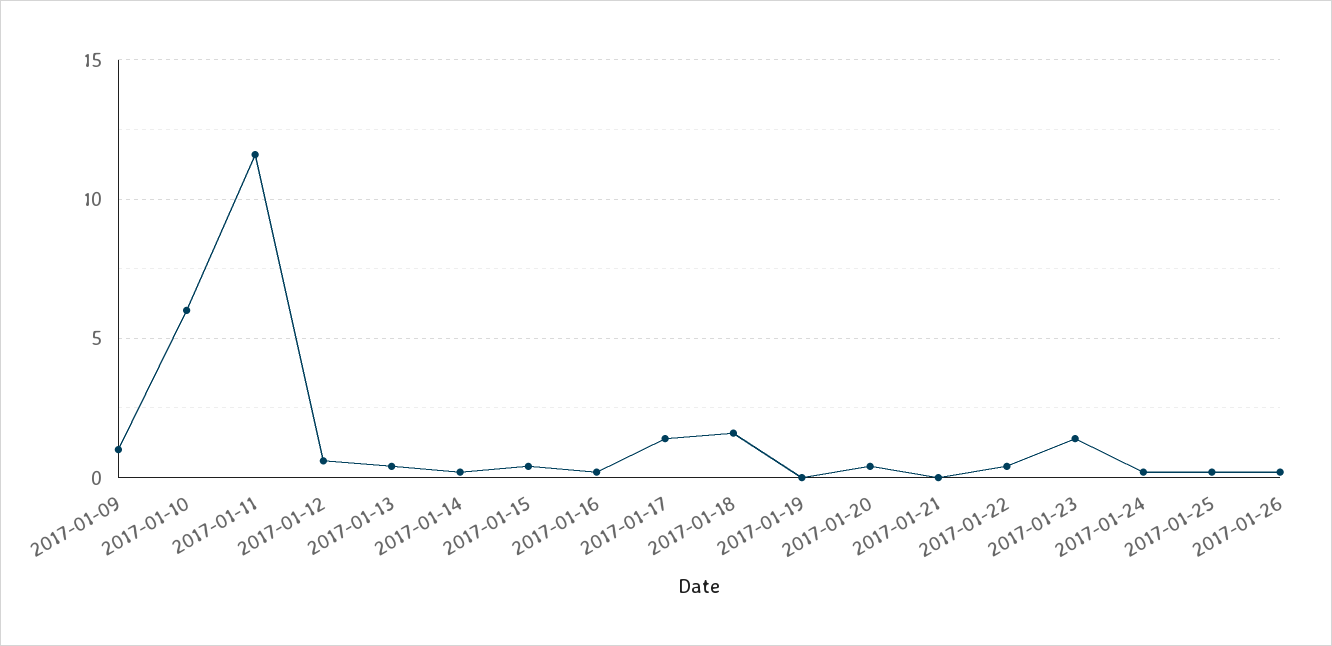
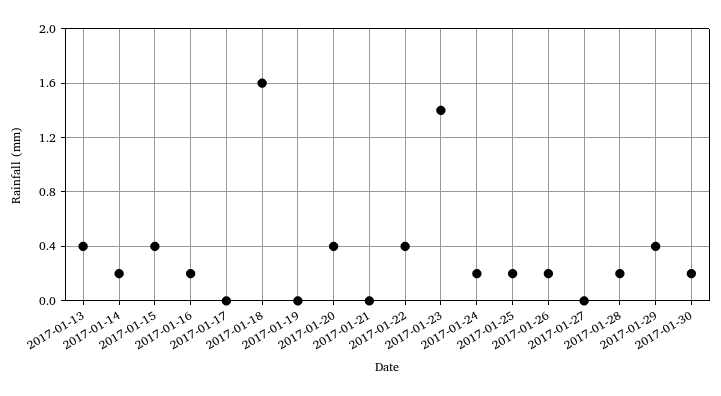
2017-01-09: 1 -> none
2017-01-10: 6 -> none
2017-01-11: 11.5 -> none
2017-01-12: 0.5 -> none
2017-01-17: 1.5 -> 0
2017-01-27: none -> 0
2017-01-28: none -> 0.2
2017-01-29: none -> 0.4
2017-01-30: none -> 0.2

